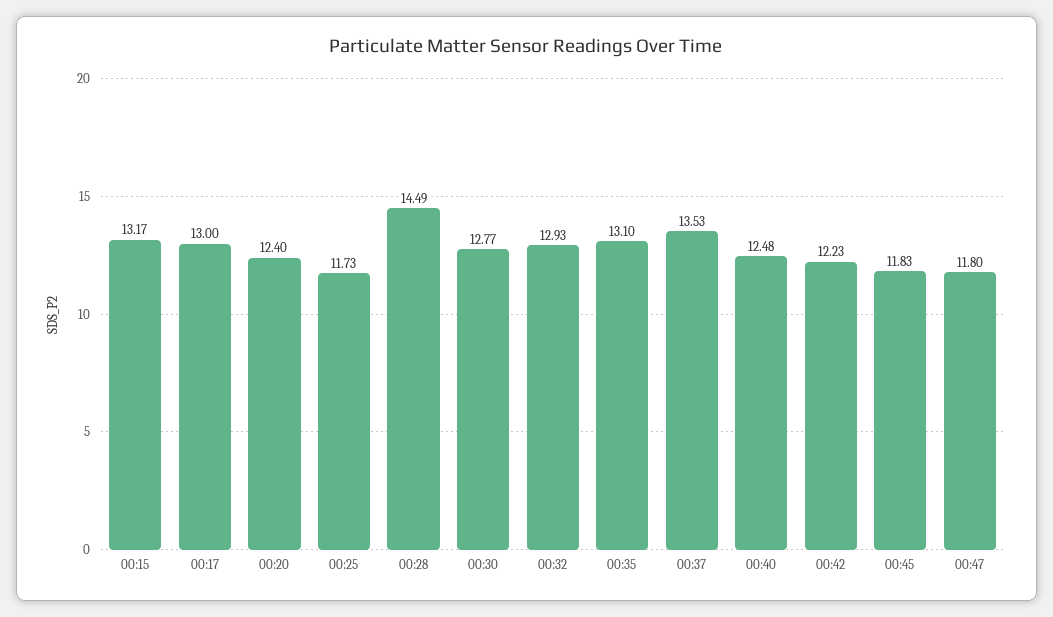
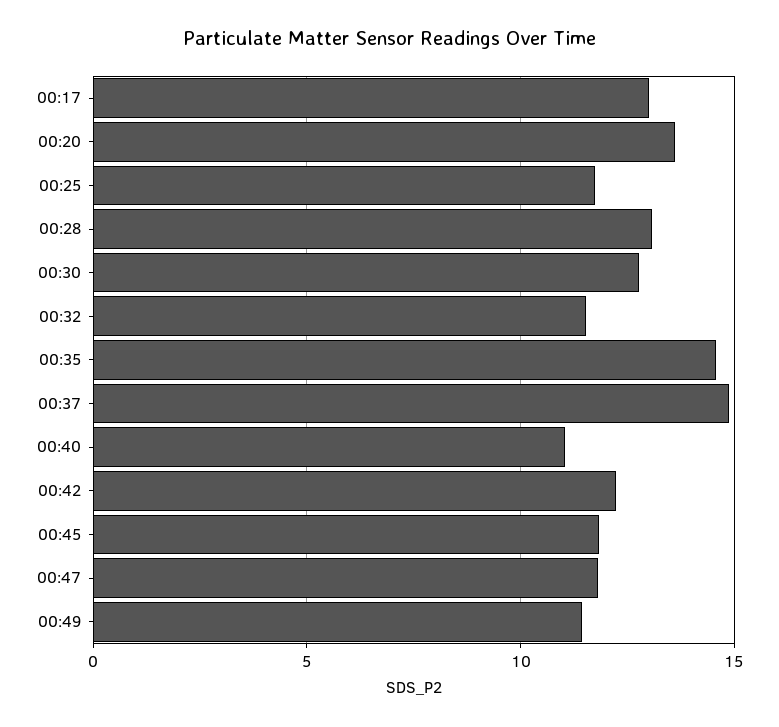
00:15: 13.17 -> none
00:20: 12.4 -> 13.5
00:28: 14.49 -> 13
00:32: 12.93 -> 11.5
00:35: 13.1 -> 14.5
00:37: 13.53 -> 15
00:40: 12.48 -> 11
00:49: none -> 11.5

